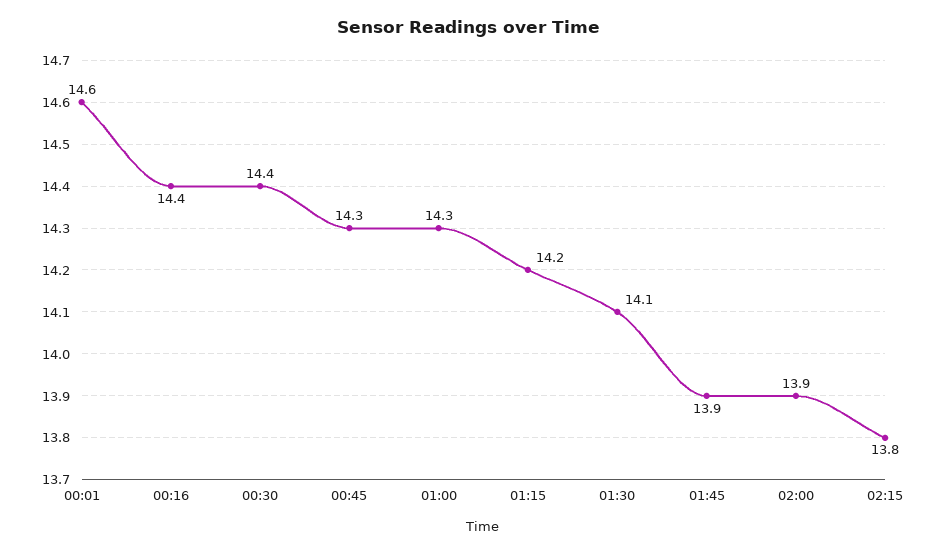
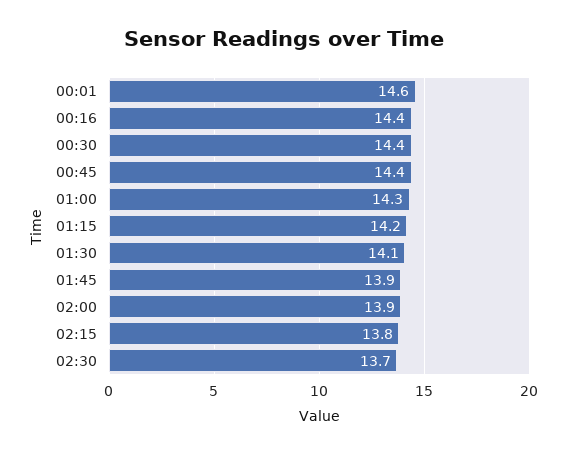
00:45: 14.3 -> 14.4
02:30: none -> 13.7

